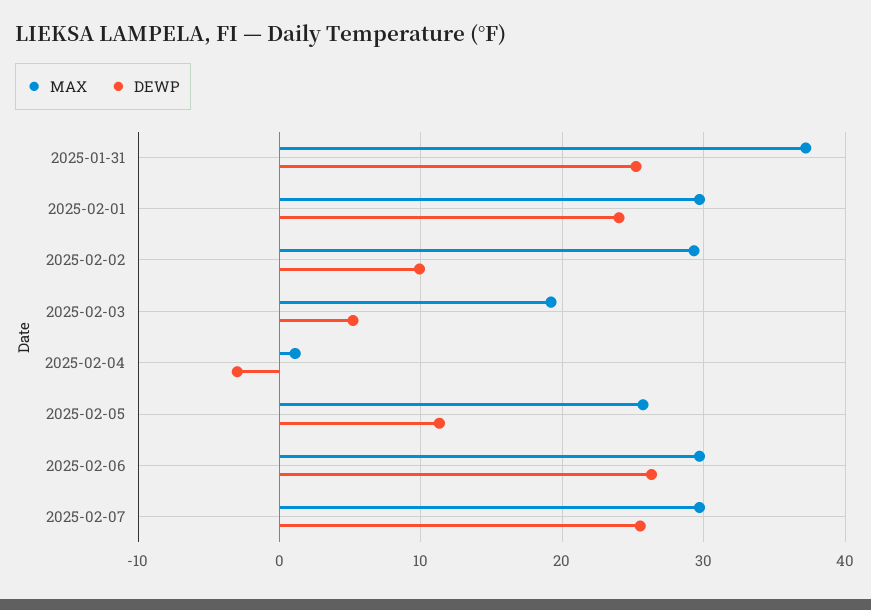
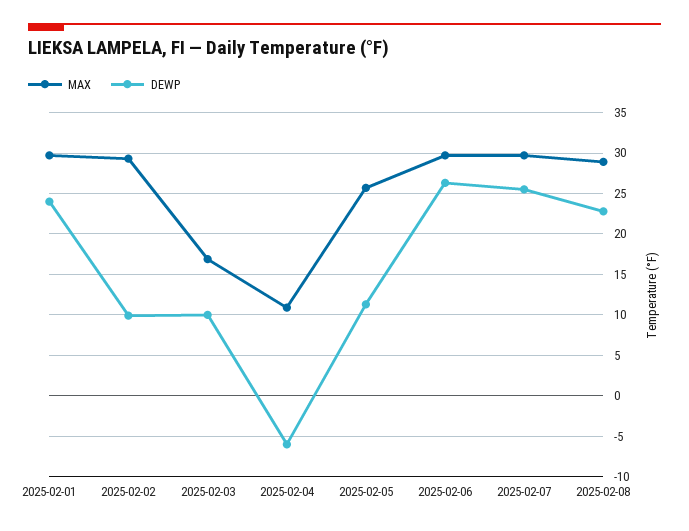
MAX, 2025-01-31: 37 -> none
DEWP, 2025-01-31: 25 -> none
MAX, 2025-02-03: 19 -> 17
DEWP, 2025-02-03: 5 -> 10
MAX, 2025-02-04: 1 -> 11
DEWP, 2025-02-04: -3 -> -6
MAX, 2025-02-08: none -> 29
DEWP, 2025-02-08: none -> 23

